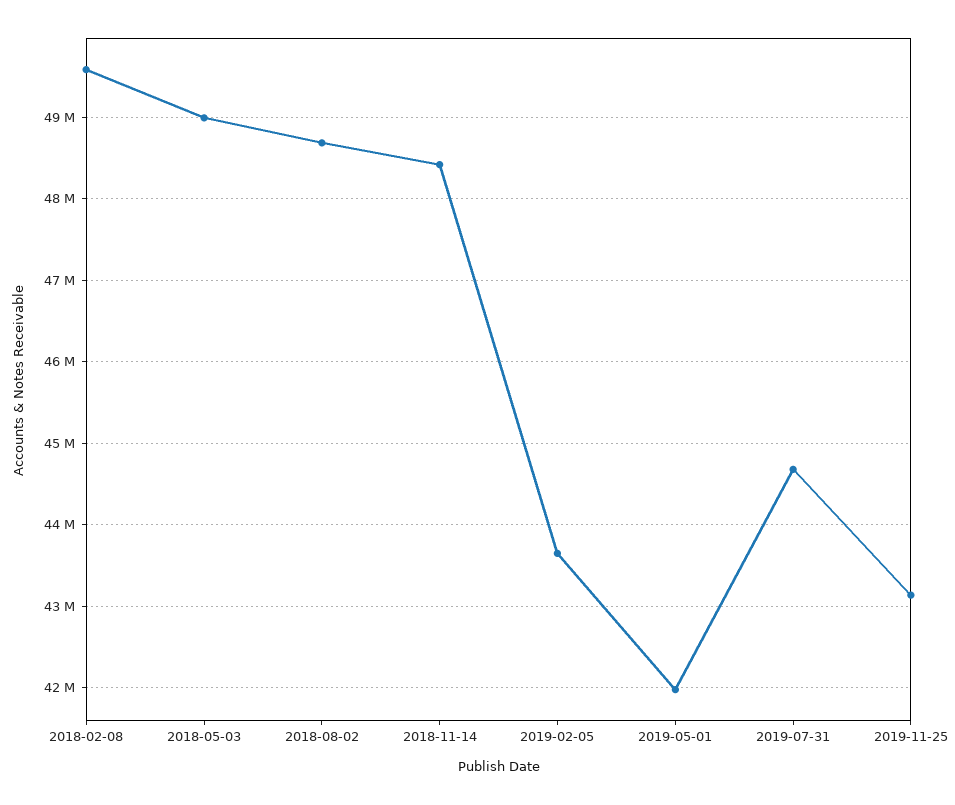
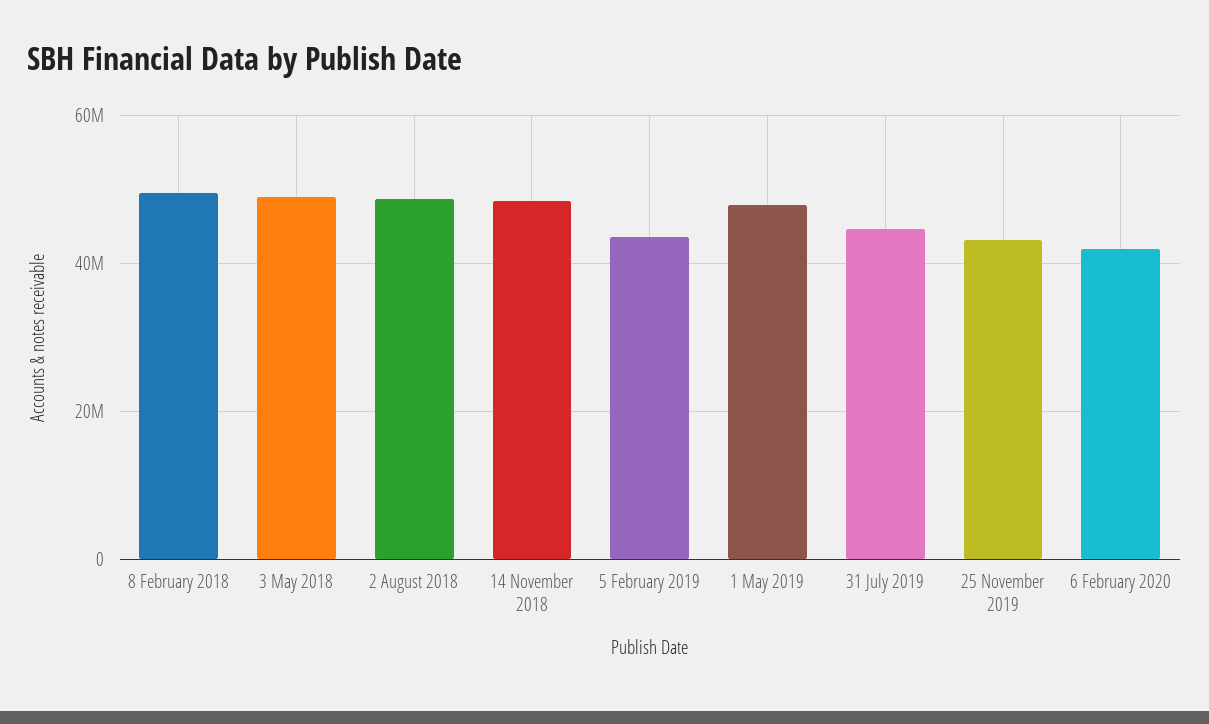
2019-05-01: 42000000 -> 48000000
6 February 2020: none -> 42000000

